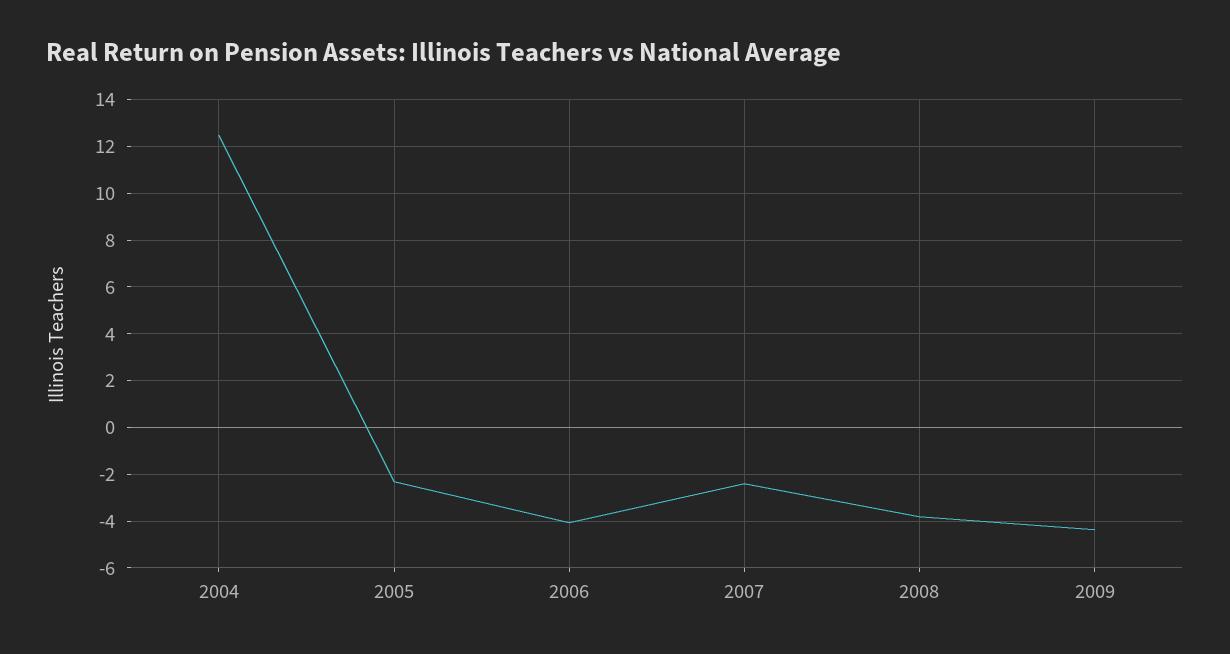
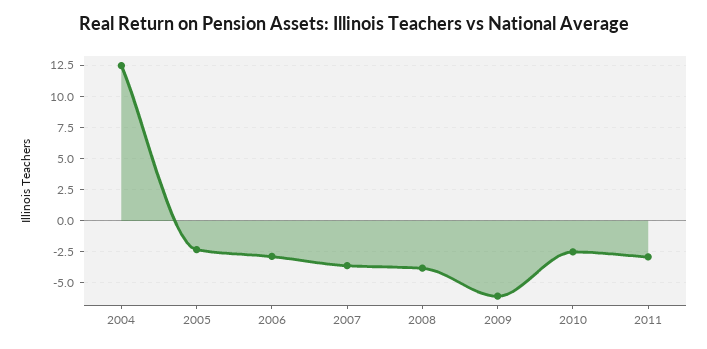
2006: -4 -> -3
2007: -2.5 -> -3.5
2009: -4.5 -> -6
2010: none -> -2.5
2011: none -> -3

